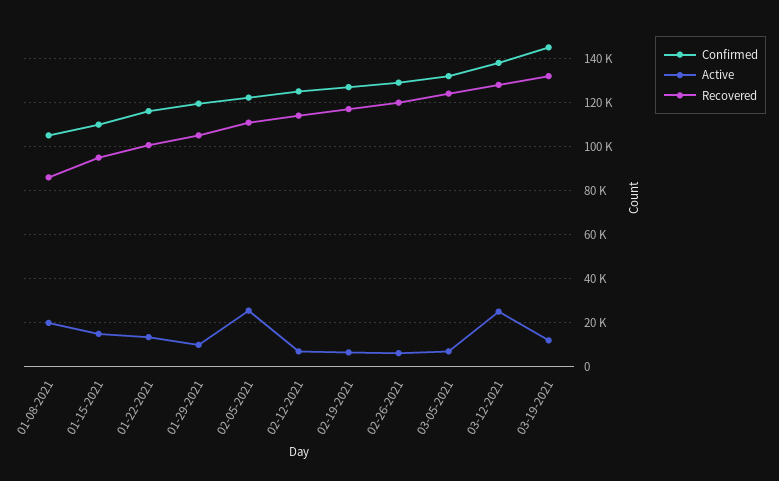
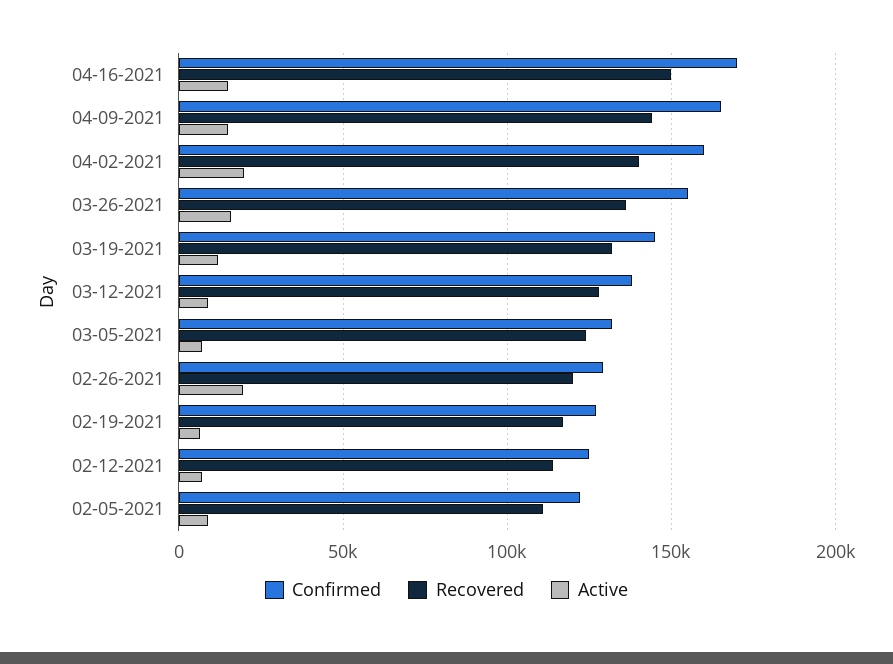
Confirmed, 01-08-2021: 105000 -> none
Active, 01-08-2021: 20000 -> none
Recovered, 01-08-2021: 85000 -> none
Confirmed, 01-15-2021: 110000 -> none
Active, 01-15-2021: 15000 -> none
Recovered, 01-15-2021: 95000 -> none
Confirmed, 01-22-2021: 115000 -> none
Active, 01-22-2021: 15000 -> none
Recovered, 01-22-2021: 100000 -> none
Confirmed, 01-29-2021: 120000 -> none
Active, 01-29-2021: 10000 -> none
Recovered, 01-29-2021: 105000 -> none
Active, 02-05-2021: 25000 -> 10000
Active, 02-26-2021: 5000 -> 20000
Active, 03-12-2021: 25000 -> 10000
Confirmed, 04-16-2021: none -> 170000
Recovered, 04-16-2021: none -> 150000
Active, 04-16-2021: none -> 15000
Confirmed, 04-09-2021: none -> 165000
Recovered, 04-09-2021: none -> 145000
Active, 04-09-2021: none -> 15000
Confirmed, 04-02-2021: none -> 160000
Recovered, 04-02-2021: none -> 140000
Active, 04-02-2021: none -> 20000
Confirmed, 03-26-2021: none -> 155000
Recovered, 03-26-2021: none -> 135000
Active, 03-26-2021: none -> 15000

